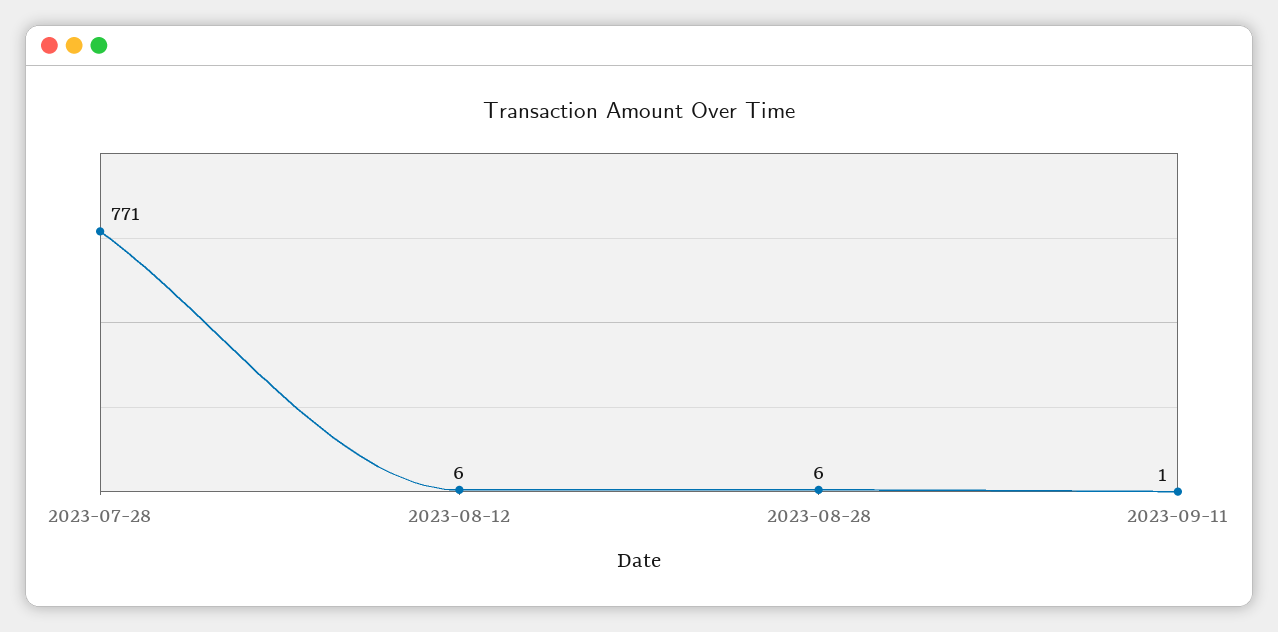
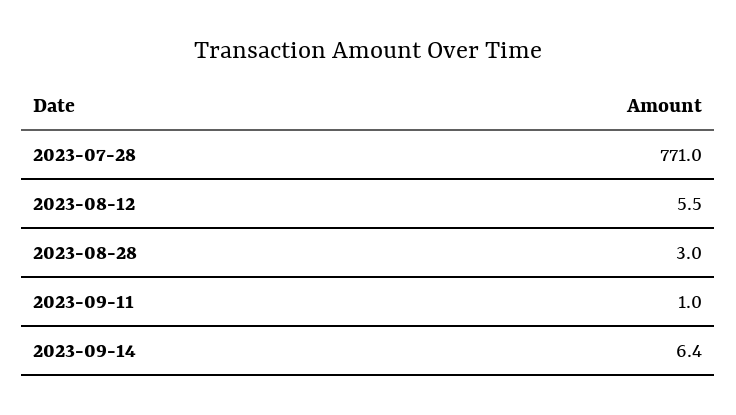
2023-08-28: 6 -> 3
2023-09-14: none -> 6.4

